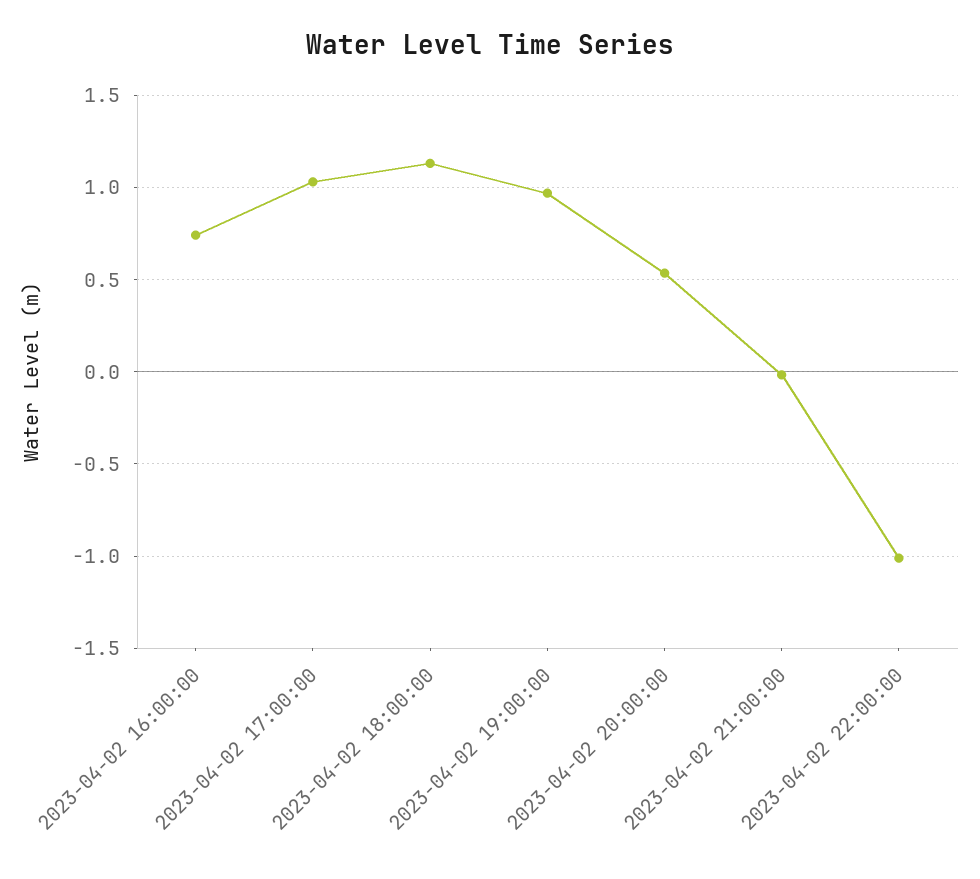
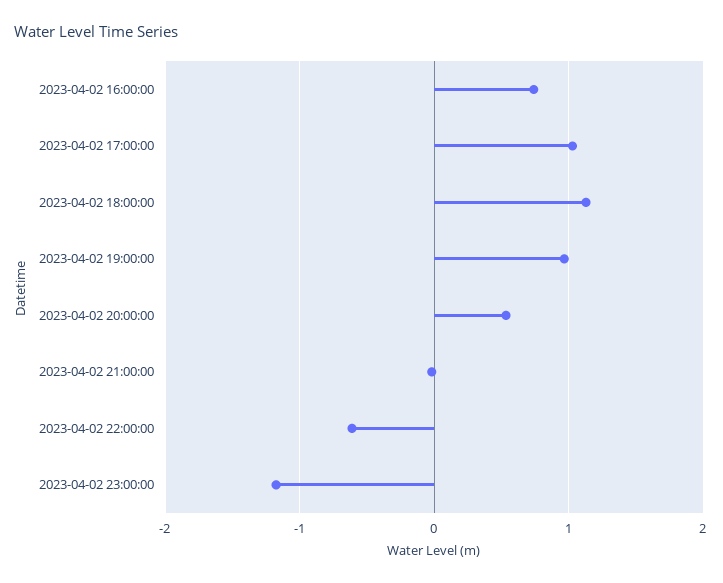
2023-04-02 22:00:00: -1 -> -0.6
2023-04-02 23:00:00: none -> -1.2

